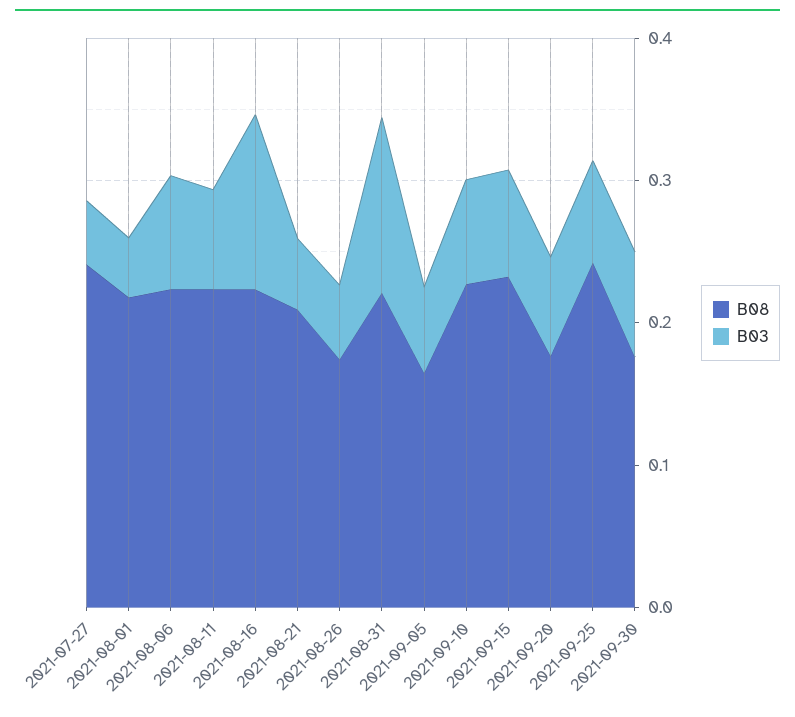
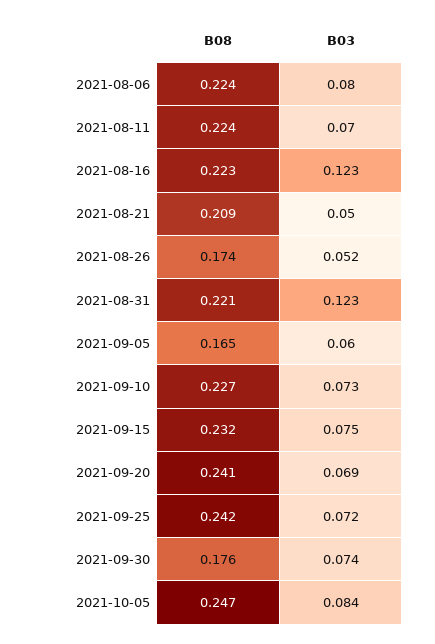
B08, 2021-07-27: 0.24 -> none
B03, 2021-07-27: 0.04 -> none
B08, 2021-08-01: 0.22 -> none
B03, 2021-08-01: 0.04 -> none
B08, 2021-09-20: 0.18 -> 0.241
B08, 2021-10-05: none -> 0.247
B03, 2021-10-05: none -> 0.084

